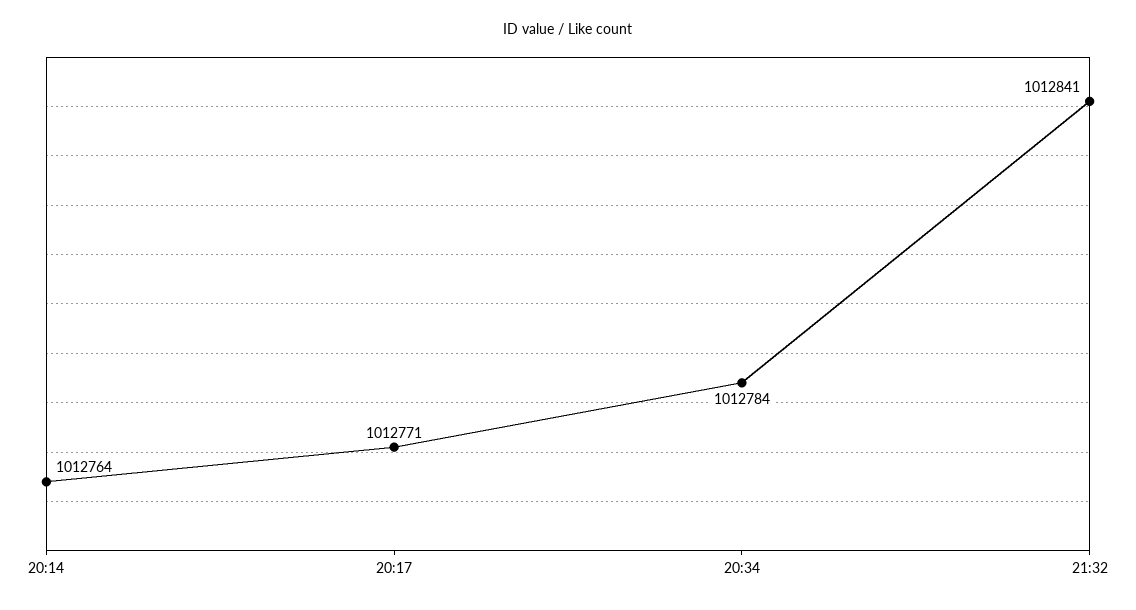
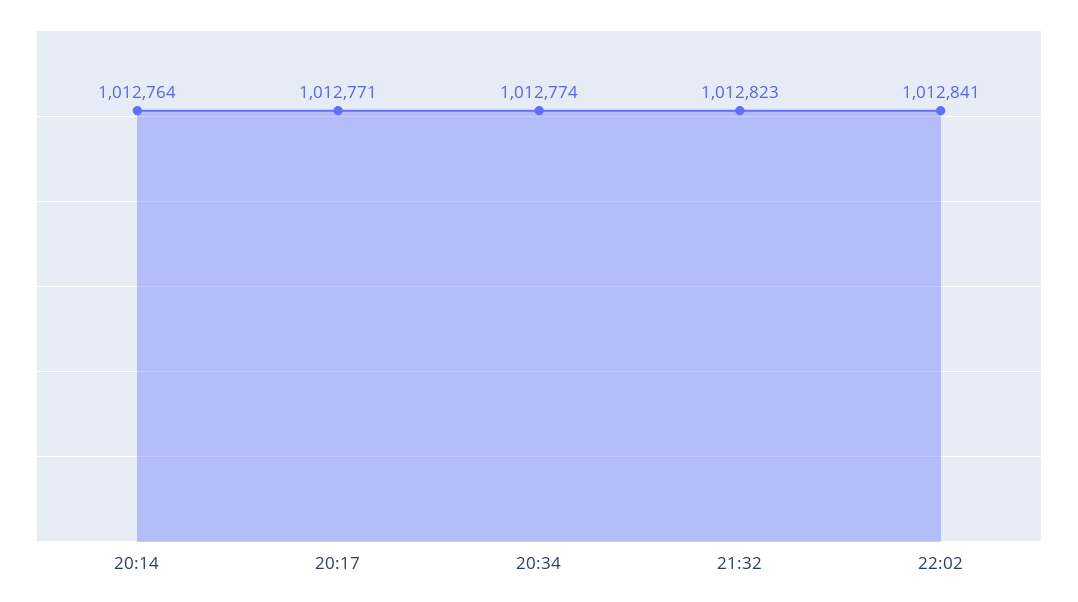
20:34: 1012784 -> 1012774
21:32: 1012841 -> 1012823
22:02: none -> 1012841

